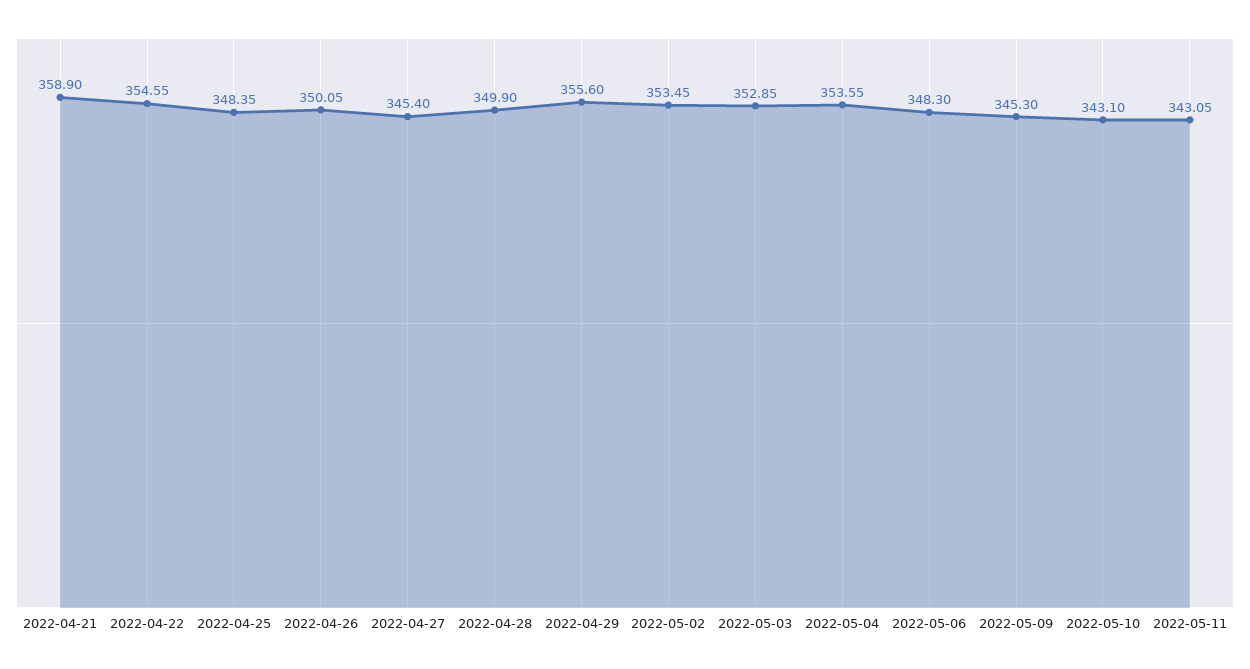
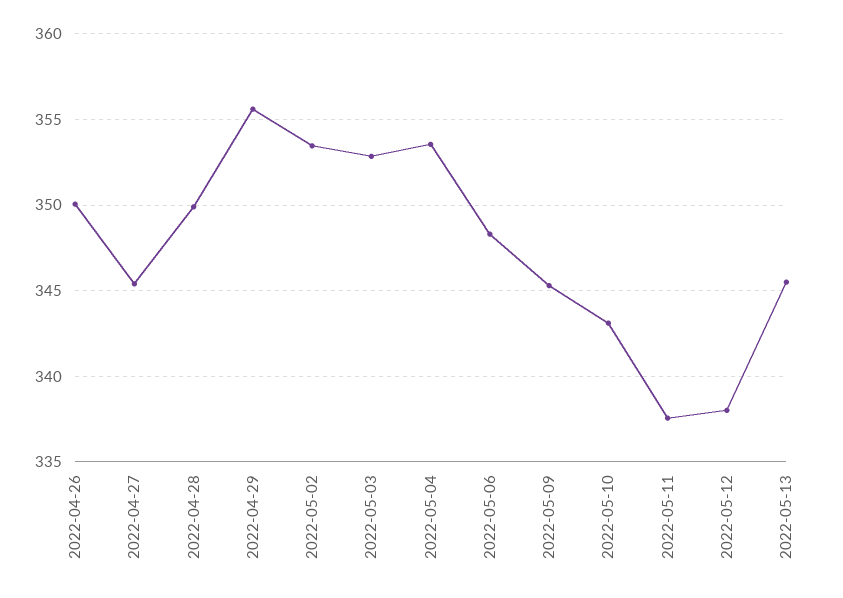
2022-04-21: 358.9 -> none
2022-04-22: 354.55 -> none
2022-04-25: 348.35 -> none
2022-05-11: 343.05 -> 337.5
2022-05-12: none -> 338
2022-05-13: none -> 345.5

